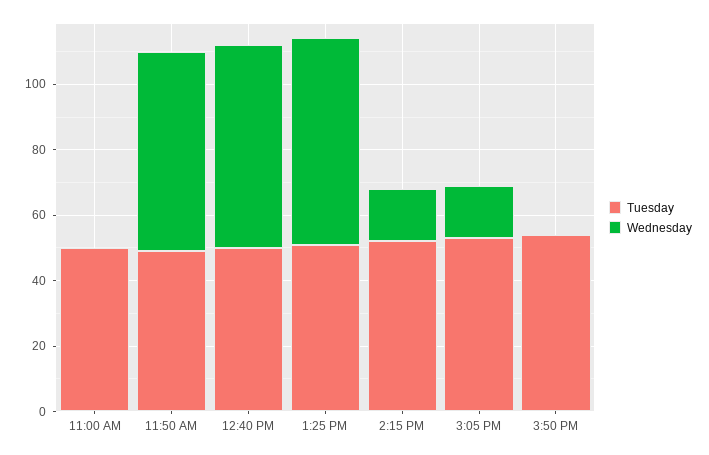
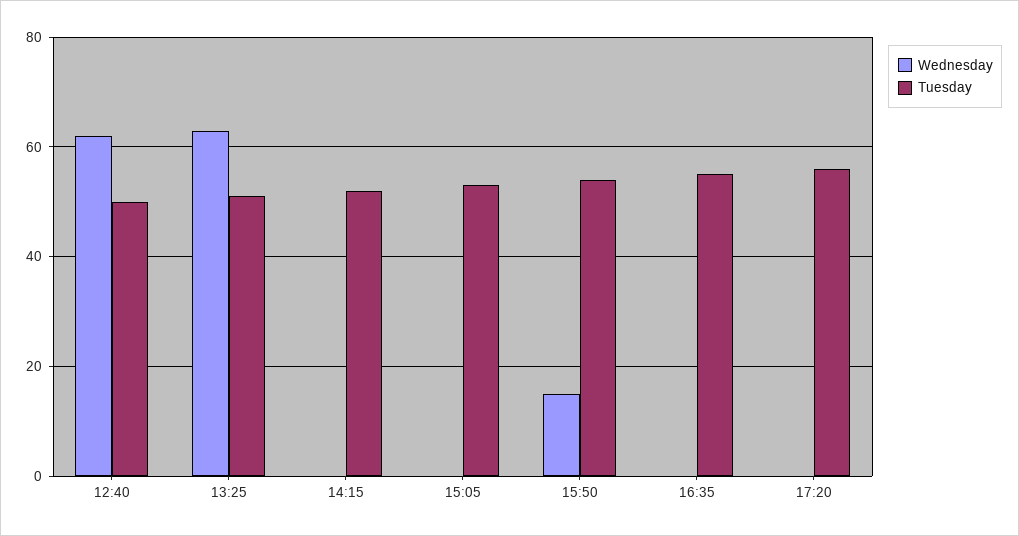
Tuesday, 11:00 AM: 50 -> none
Wednesday, 11:00 AM: 0 -> none
Tuesday, 11:50 AM: 50 -> none
Wednesday, 11:50 AM: 60 -> none
Wednesday, 2:15 PM: 15 -> 0
Wednesday, 3:05 PM: 15 -> 0
Wednesday, 3:50 PM: 0 -> 15
Wednesday, 16:35: none -> 0
Tuesday, 16:35: none -> 55
Wednesday, 17:20: none -> 0
Tuesday, 17:20: none -> 55

